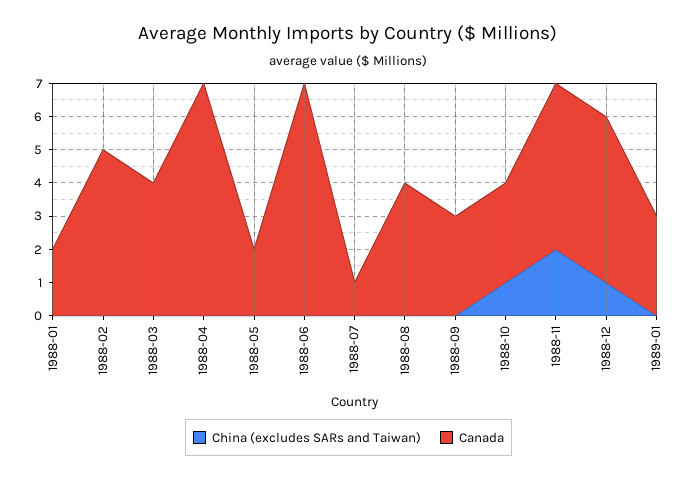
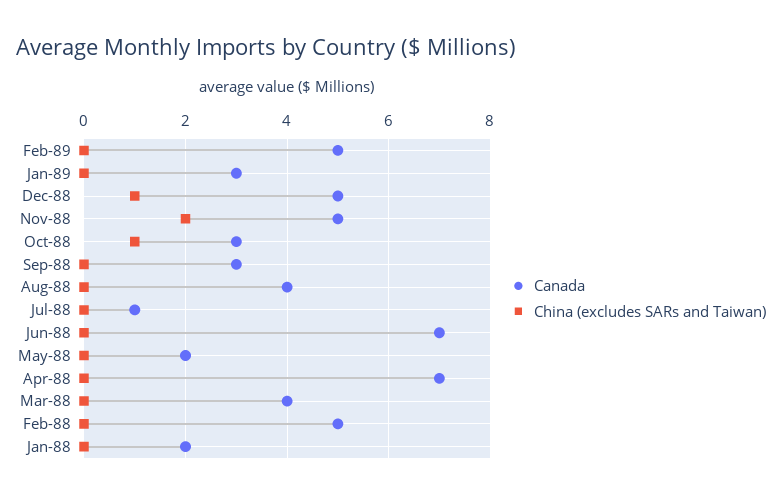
Canada, Feb-89: none -> 5
China (excludes SARs and Taiwan), Feb-89: none -> 0

